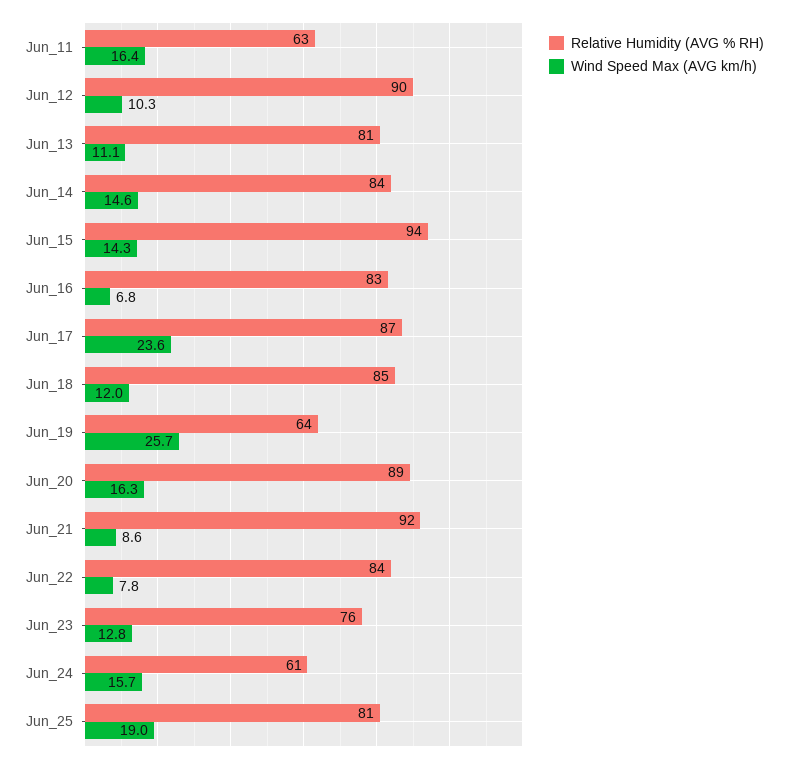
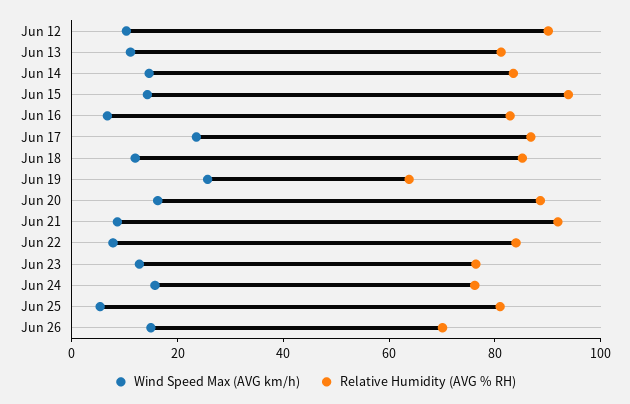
Relative Humidity (AVG % RH), Jun_11: 63 -> none
Wind Speed Max (AVG km/h), Jun_11: 16.4 -> none
Relative Humidity (AVG % RH), Jun_24: 61 -> 75
Wind Speed Max (AVG km/h), Jun_25: 19 -> 5
Wind Speed Max (AVG km/h), Jun 26: none -> 15
Relative Humidity (AVG % RH), Jun 26: none -> 70

